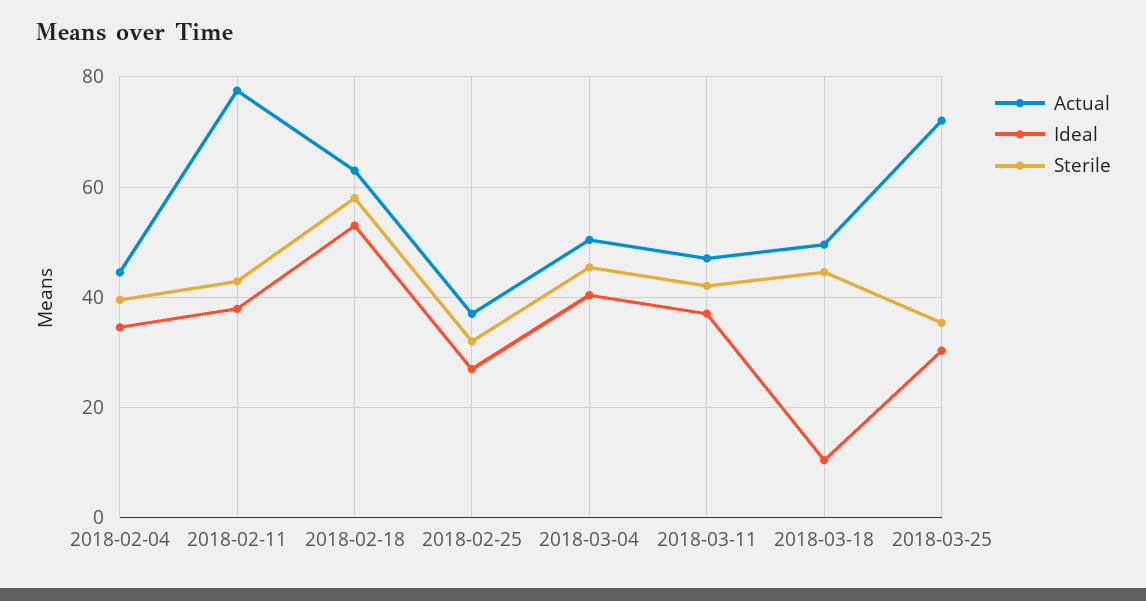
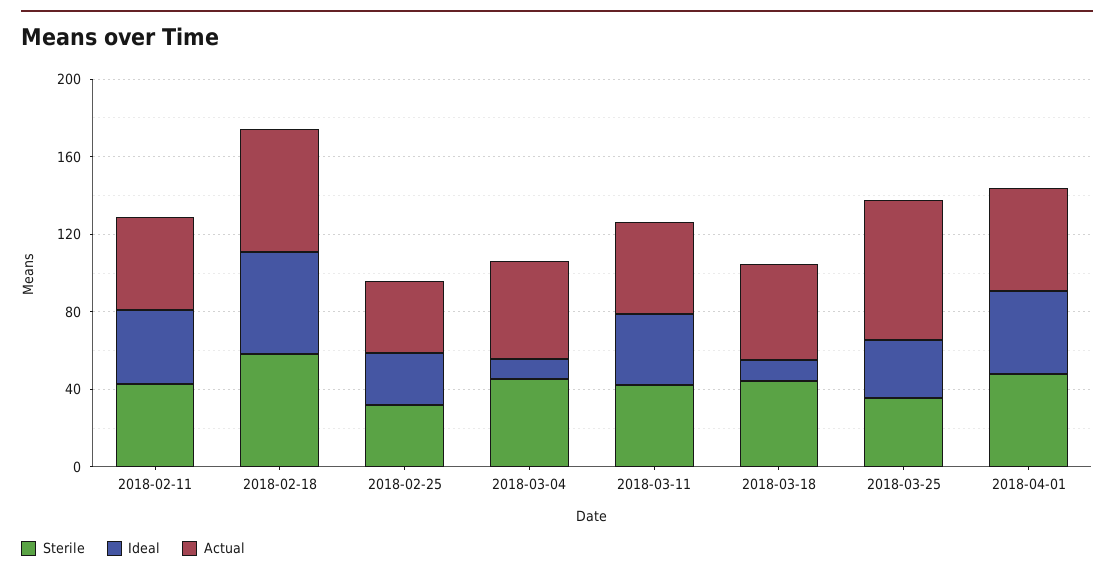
Actual, 2018-02-04: 44 -> none
Ideal, 2018-02-04: 34 -> none
Sterile, 2018-02-04: 40 -> none
Actual, 2018-02-11: 78 -> 50
Ideal, 2018-03-04: 40 -> 10
Sterile, 2018-04-01: none -> 50
Ideal, 2018-04-01: none -> 40
Actual, 2018-04-01: none -> 50

